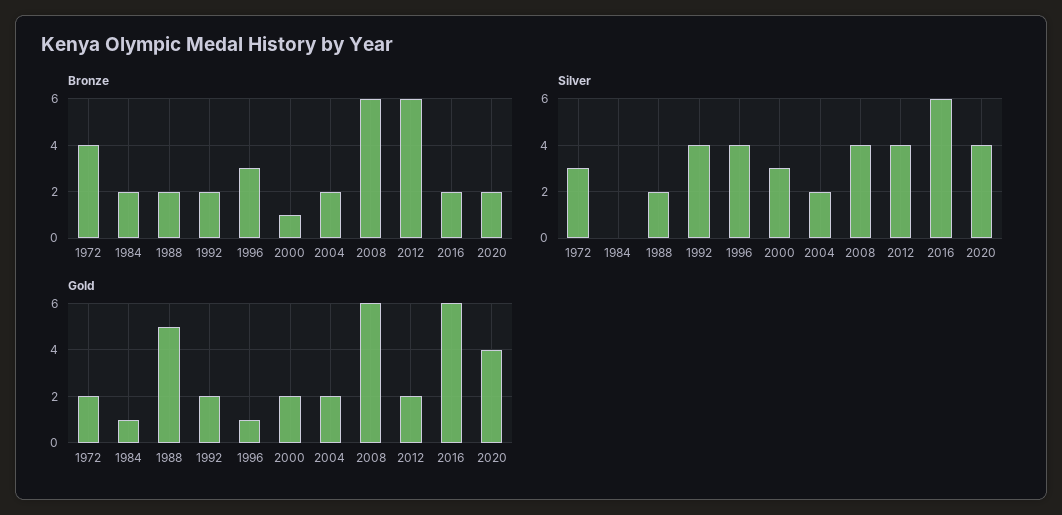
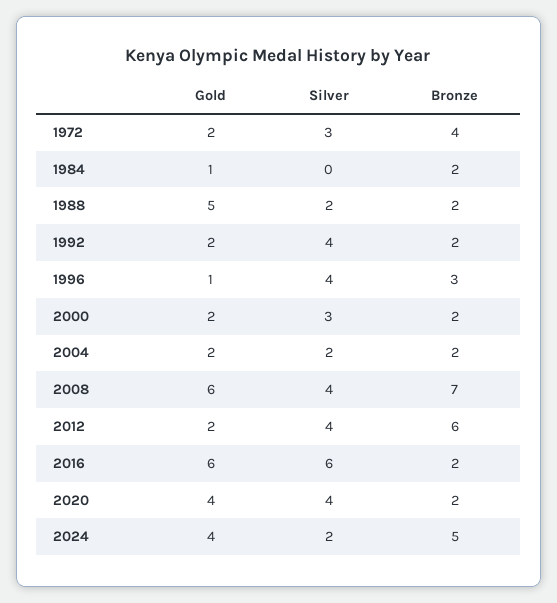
Bronze, 2000: 1 -> 2
Bronze, 2008: 6 -> 7
Gold, 2024: none -> 4
Silver, 2024: none -> 2
Bronze, 2024: none -> 5

